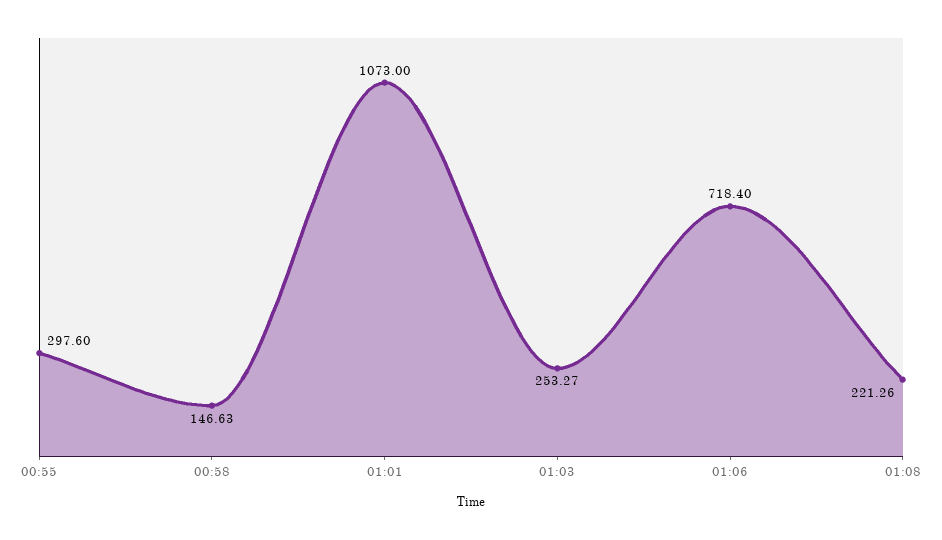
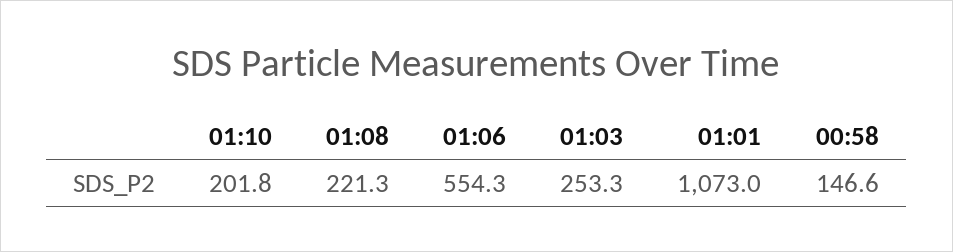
00:55: 297.6 -> none
01:06: 718.4 -> 554.3
01:10: none -> 201.8

